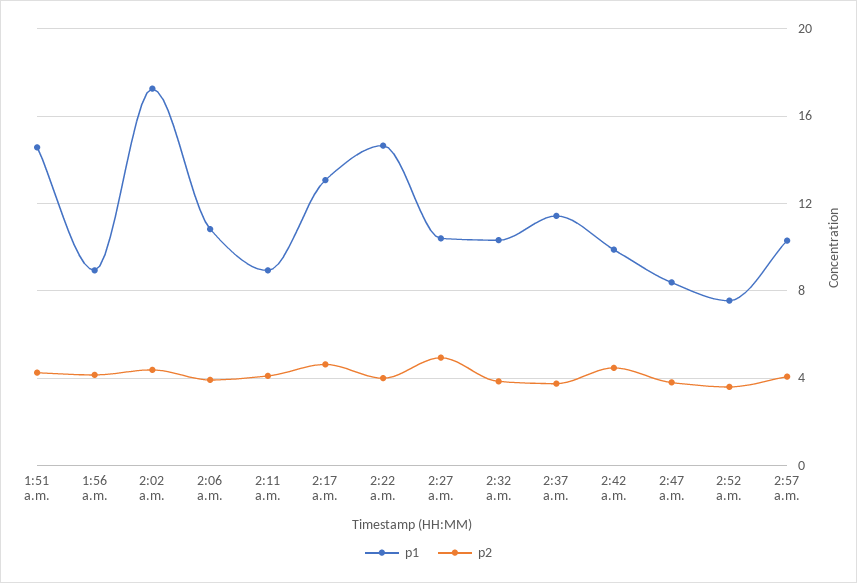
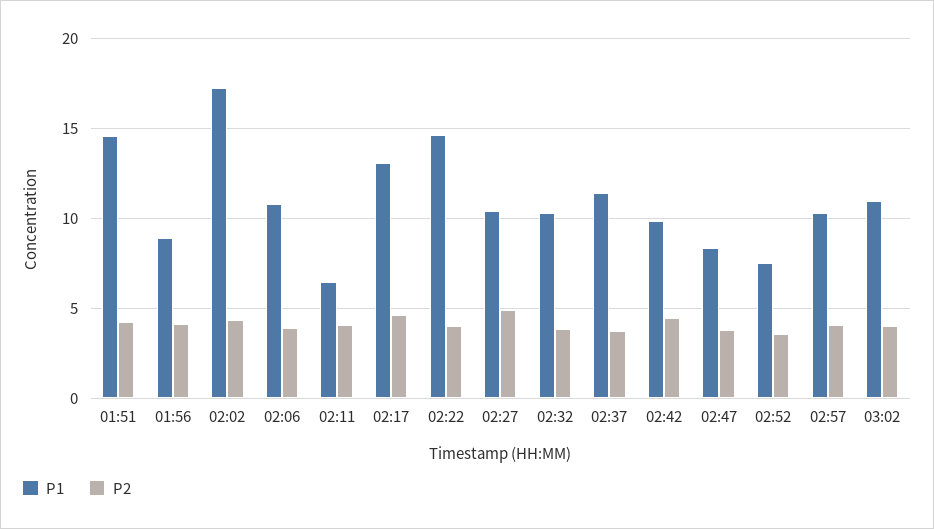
p1, 2:11 a.m.: 9 -> 6.5
p1, 03:02: none -> 11
p2, 03:02: none -> 4

